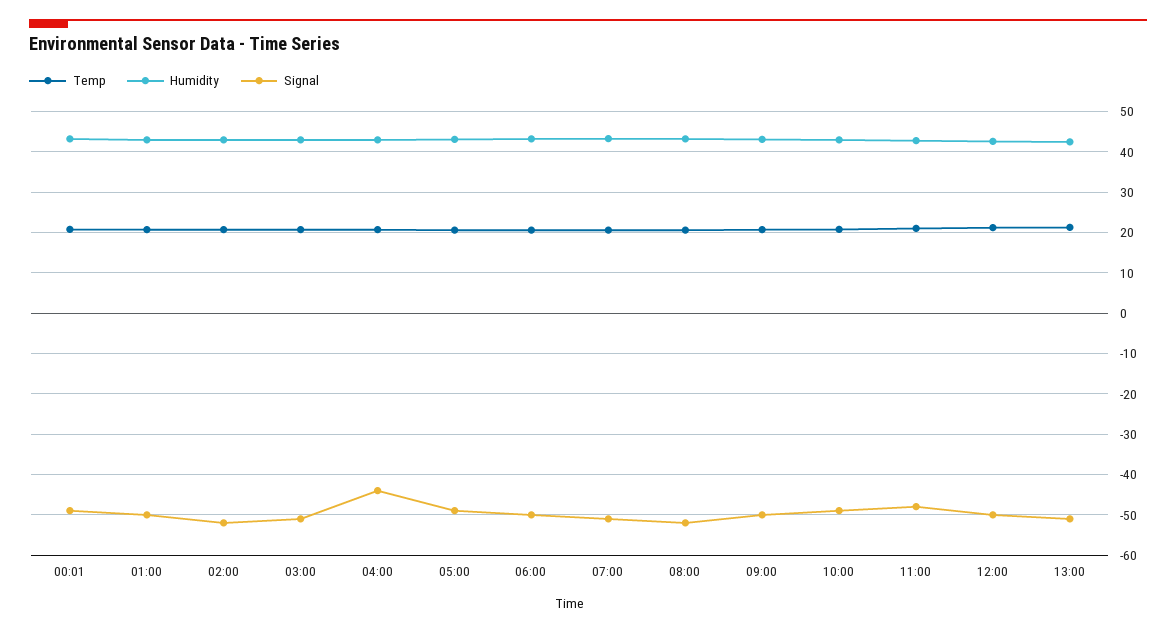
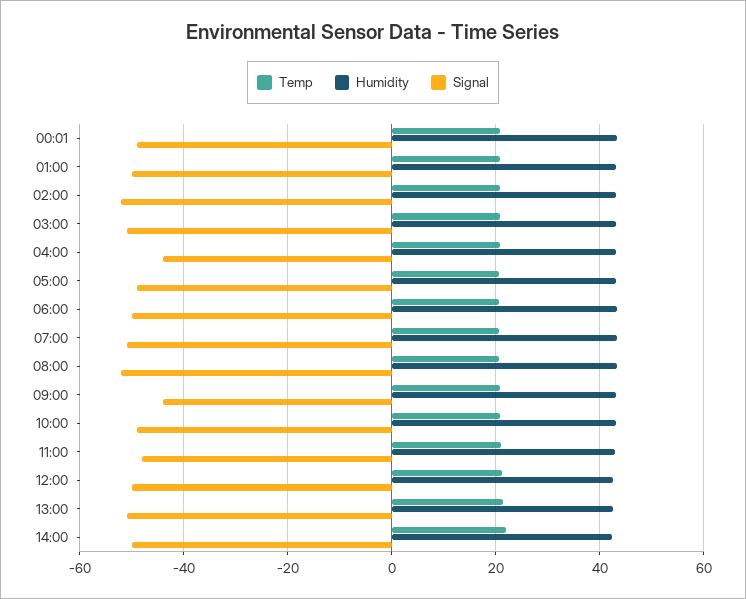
Signal, 09:00: -50 -> -44
Temp, 14:00: none -> 22
Humidity, 14:00: none -> 42
Signal, 14:00: none -> -50

